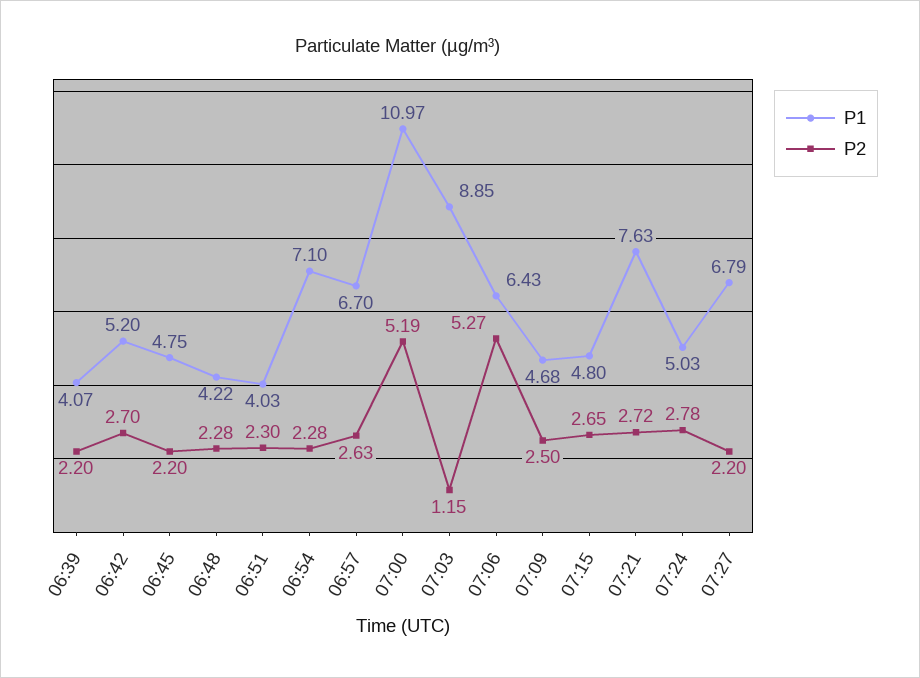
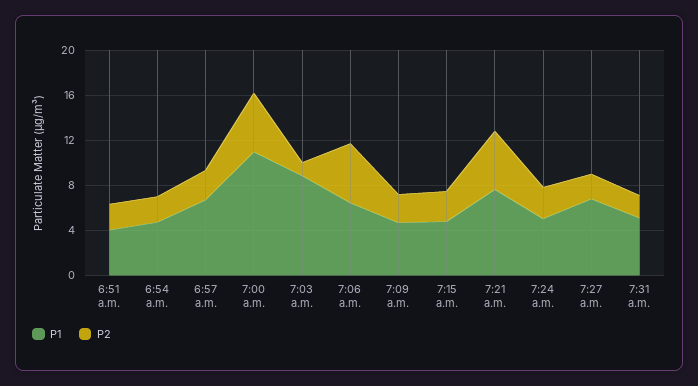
P1, 06:39: 4.07 -> none
P2, 06:39: 2.2 -> none
P1, 06:42: 5.2 -> none
P2, 06:42: 2.7 -> none
P1, 06:45: 4.75 -> none
P2, 06:45: 2.2 -> none
P1, 06:48: 4.22 -> none
P2, 06:48: 2.28 -> none
P1, 06:54: 7.1 -> 5
P2, 07:21: 2.72 -> 5
P1, 7:31 a.m.: none -> 5
P2, 7:31 a.m.: none -> 2

